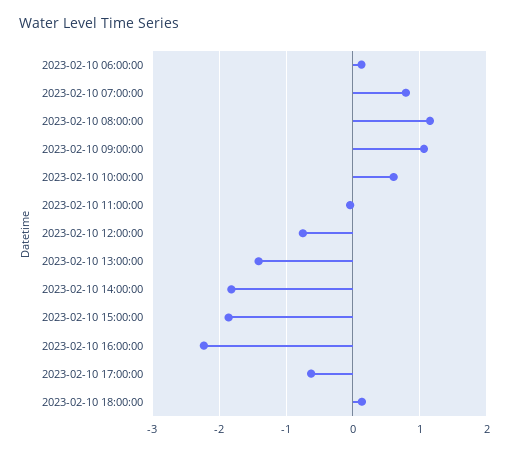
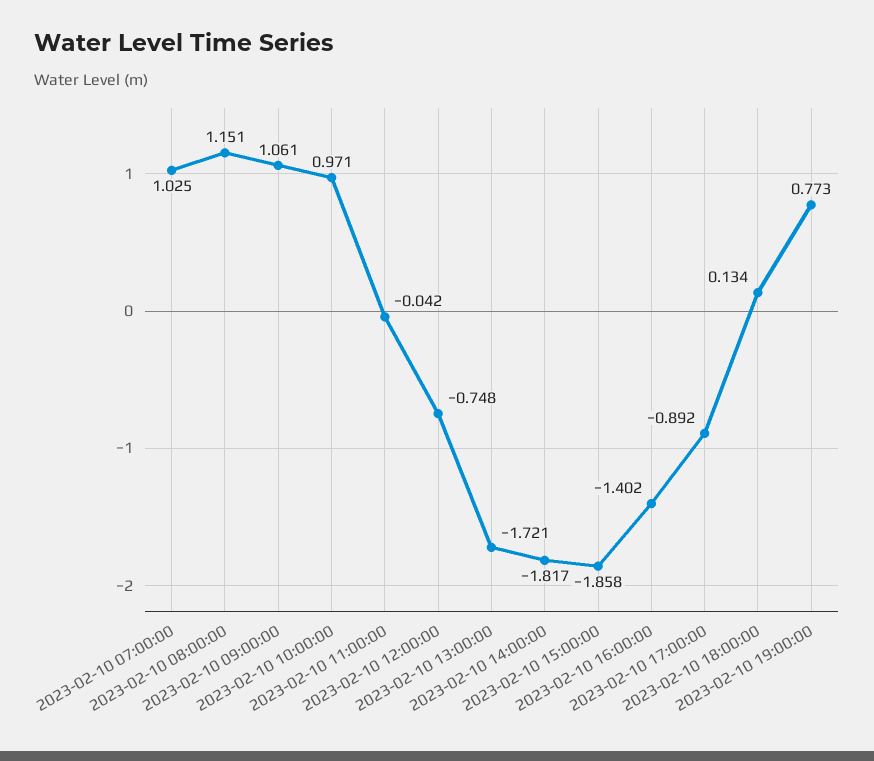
2023-02-10 06:00:00: 0.1 -> none
2023-02-10 07:00:00: 0.8 -> 1.025
2023-02-10 10:00:00: 0.6 -> 0.971
2023-02-10 13:00:00: -1.4 -> -1.721
2023-02-10 16:00:00: -2.2 -> -1.402
2023-02-10 17:00:00: -0.6 -> -0.892
2023-02-10 19:00:00: none -> 0.773

